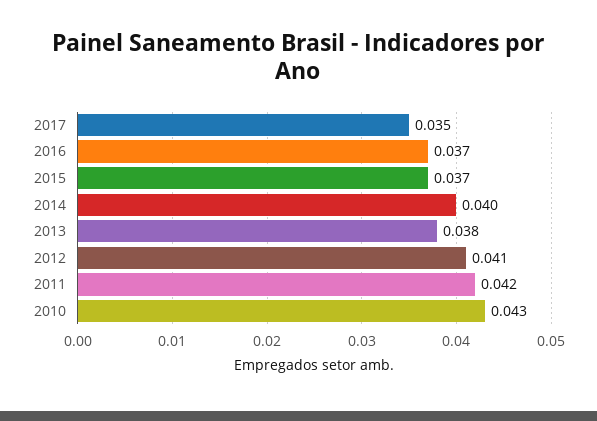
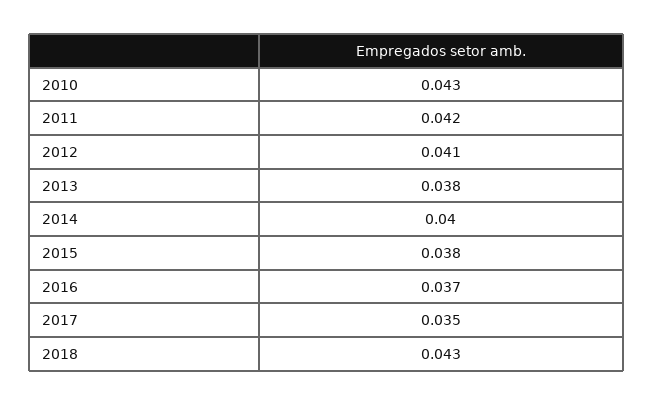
2015: 0.037 -> 0.038
2018: none -> 0.043

